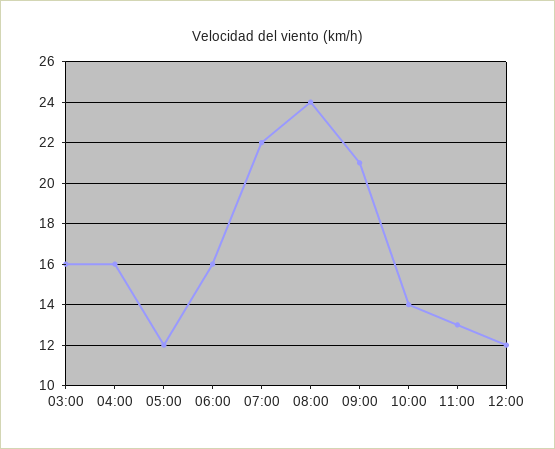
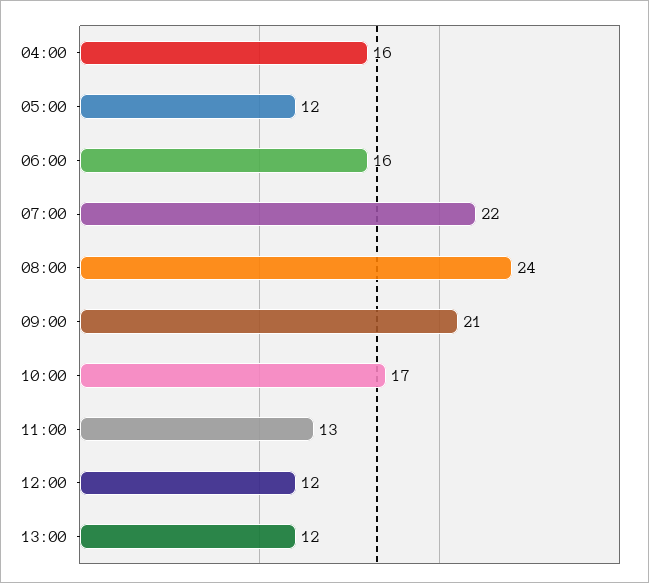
03:00: 16 -> none
10:00: 14 -> 17
13:00: none -> 12

